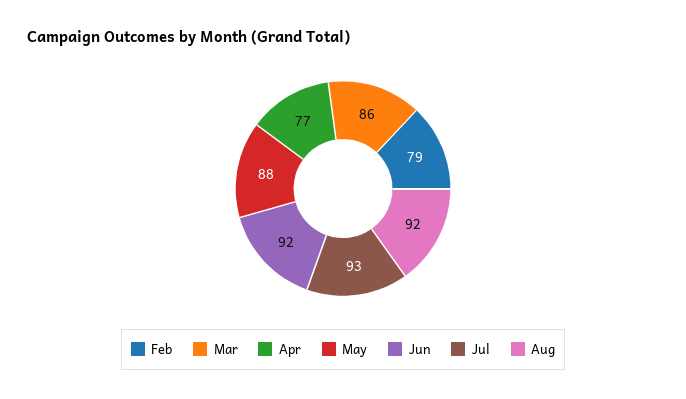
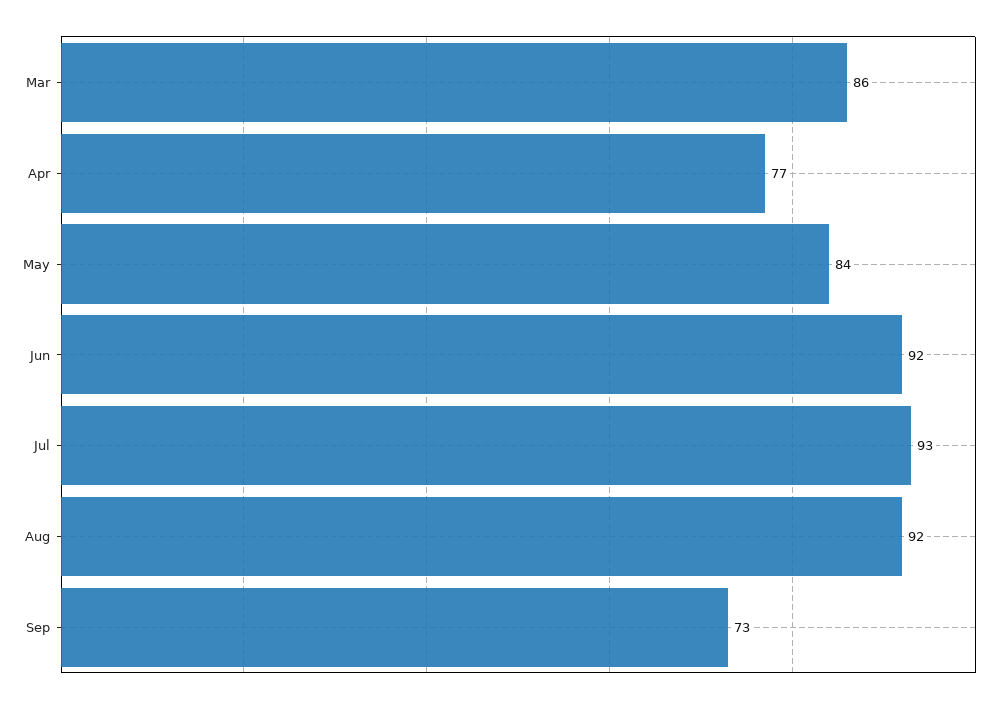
Feb: 79 -> none
May: 88 -> 84
Sep: none -> 73

